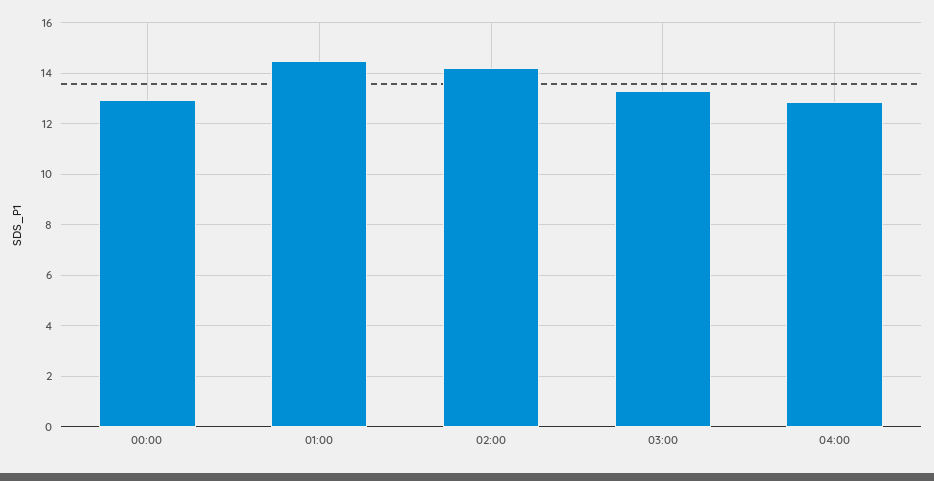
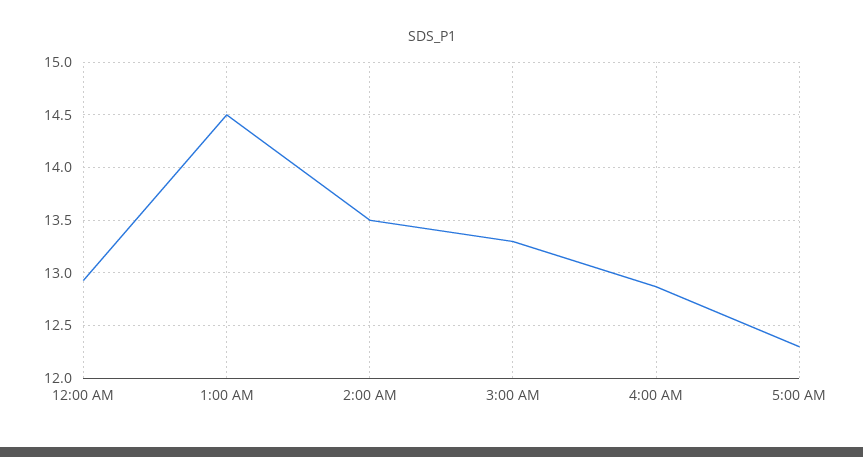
02:00: 14.25 -> 13.5
5:00 AM: none -> 12.3

